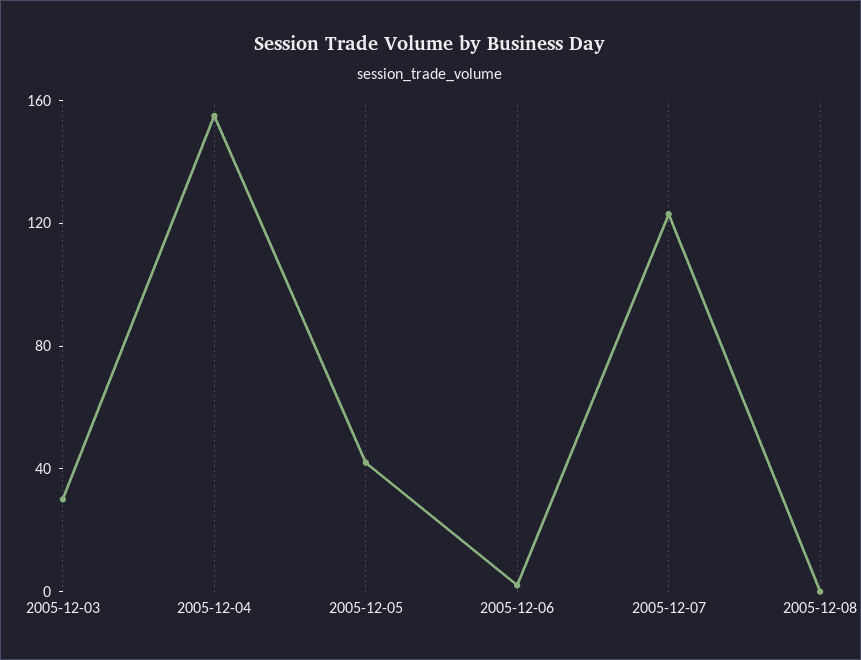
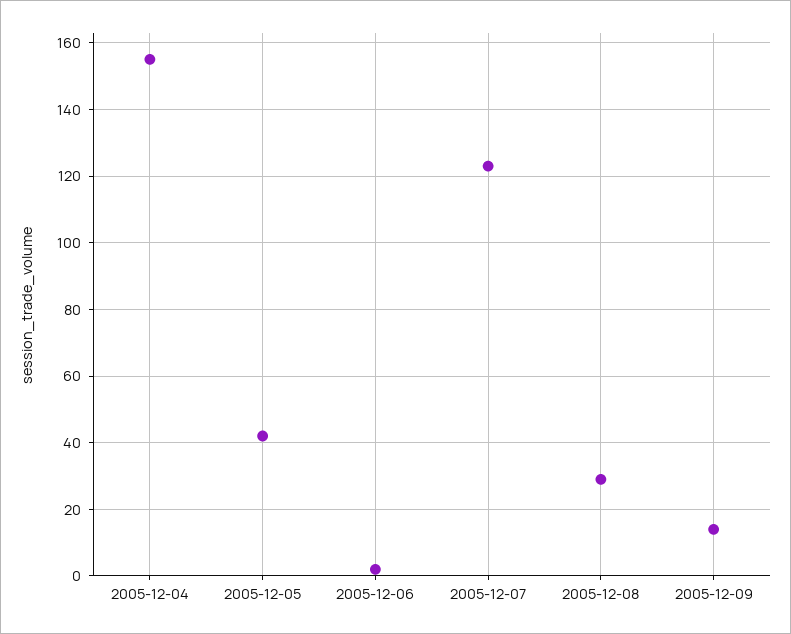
2005-12-03: 30 -> none
2005-12-08: 0 -> 30
2005-12-09: none -> 15

